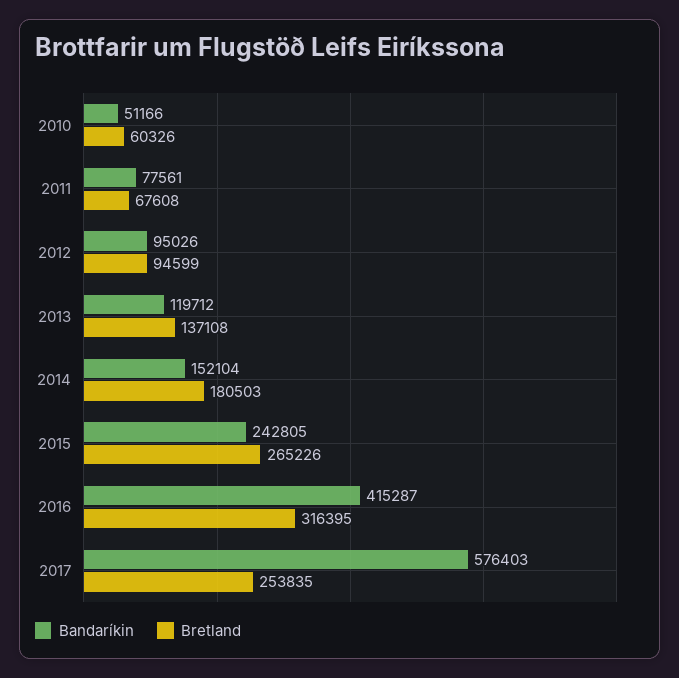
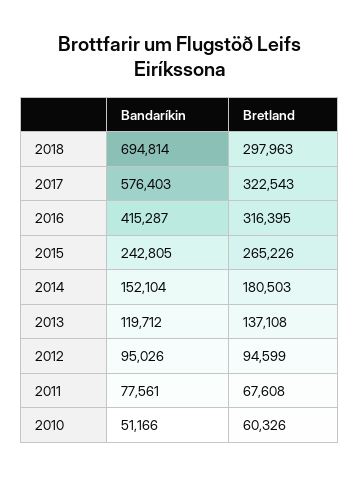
Bretland, 2017: 253835 -> 322543
Bandaríkin, 2018: none -> 694814
Bretland, 2018: none -> 297963

